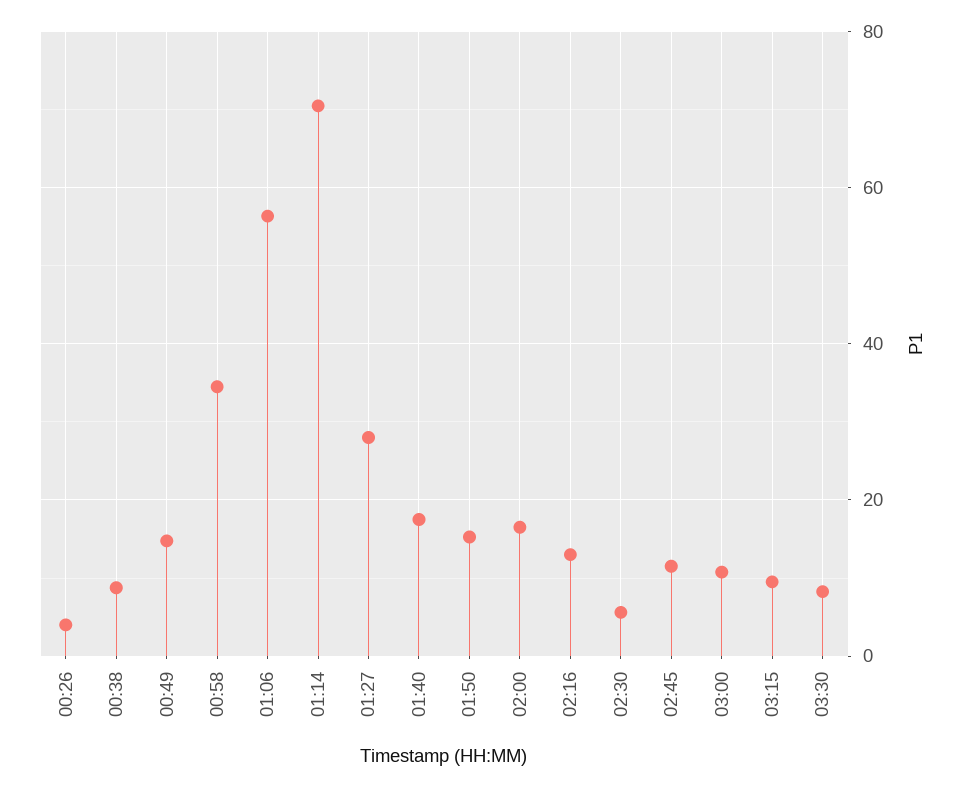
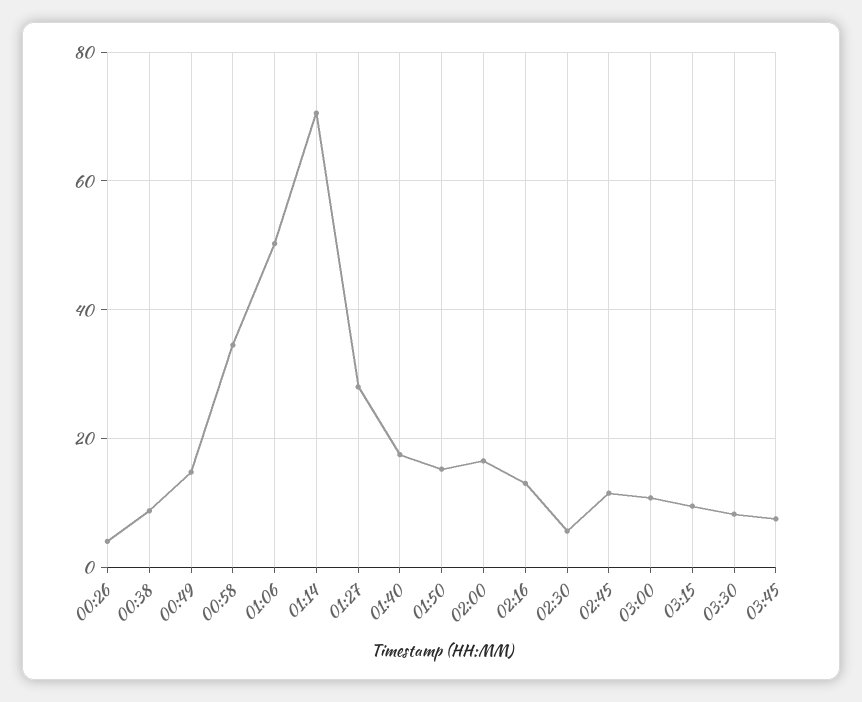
01:06: 56 -> 50
03:45: none -> 8

